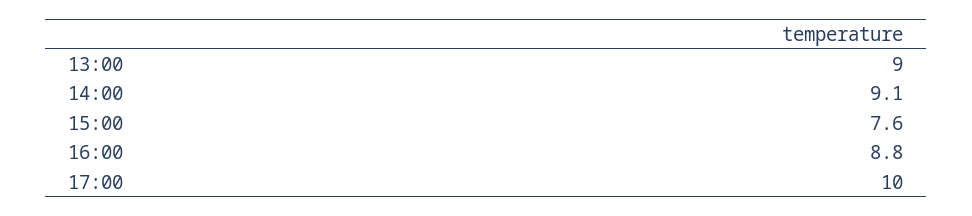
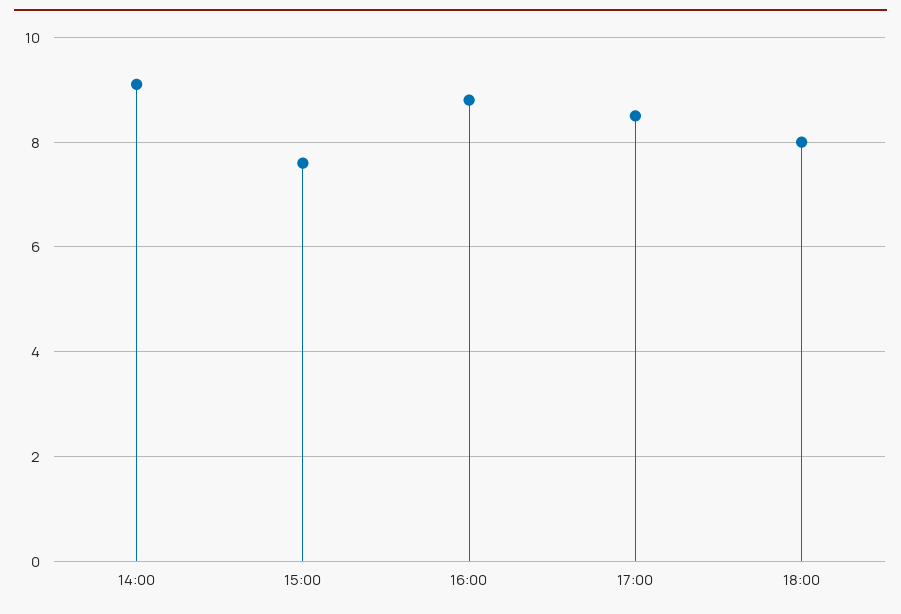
13:00: 9 -> none
17:00: 10 -> 8.5
18:00: none -> 8

